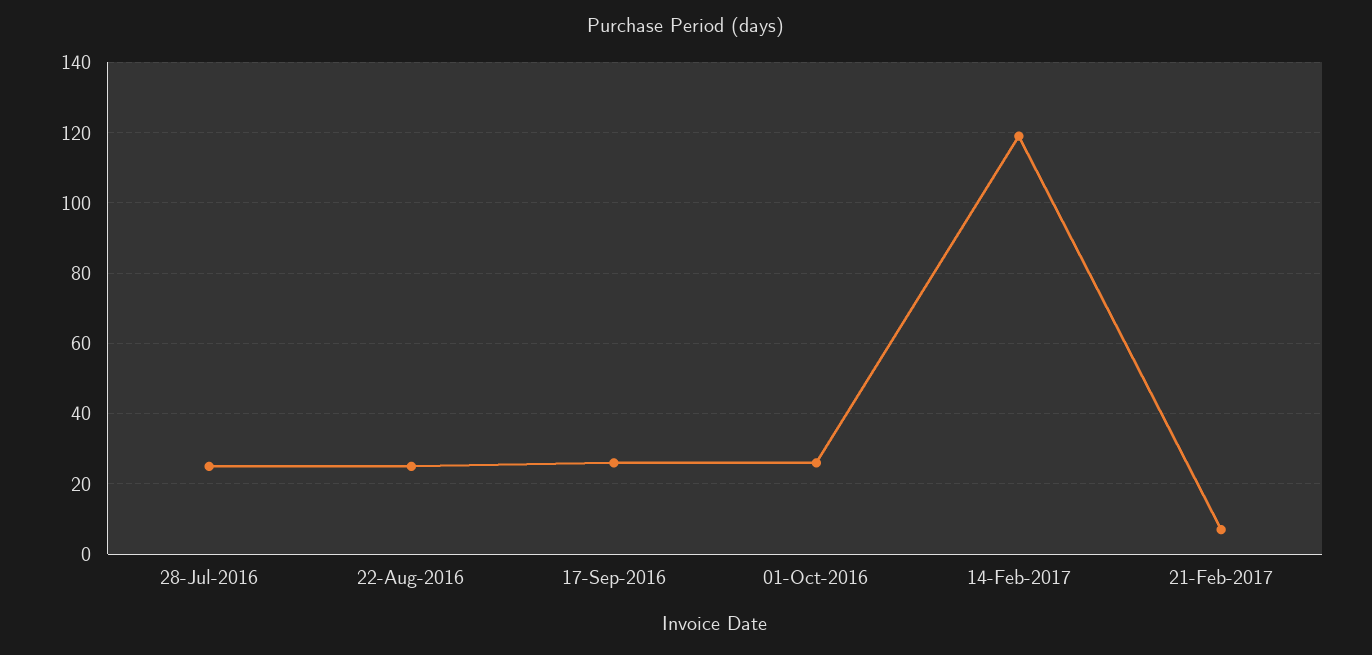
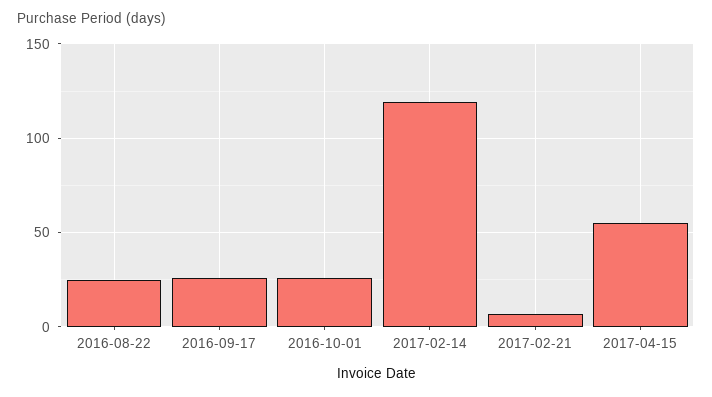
28-Jul-2016: 25 -> none
2017-04-15: none -> 55

